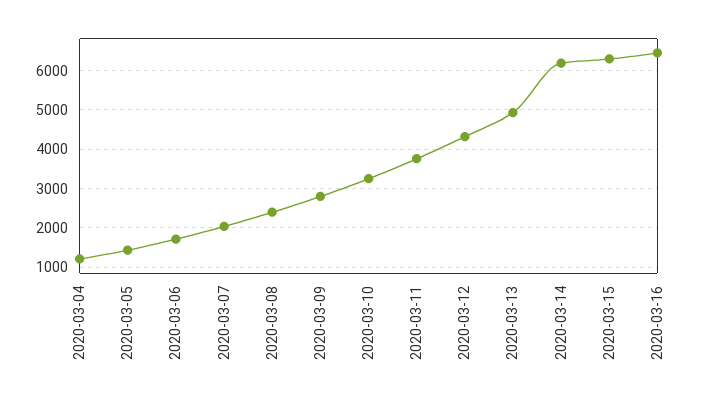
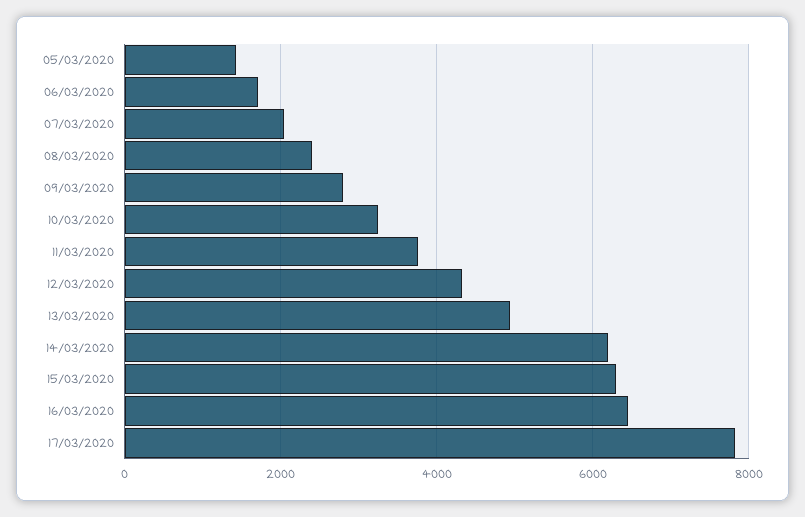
2020-03-04: 1200 -> none
17/03/2020: none -> 7800

